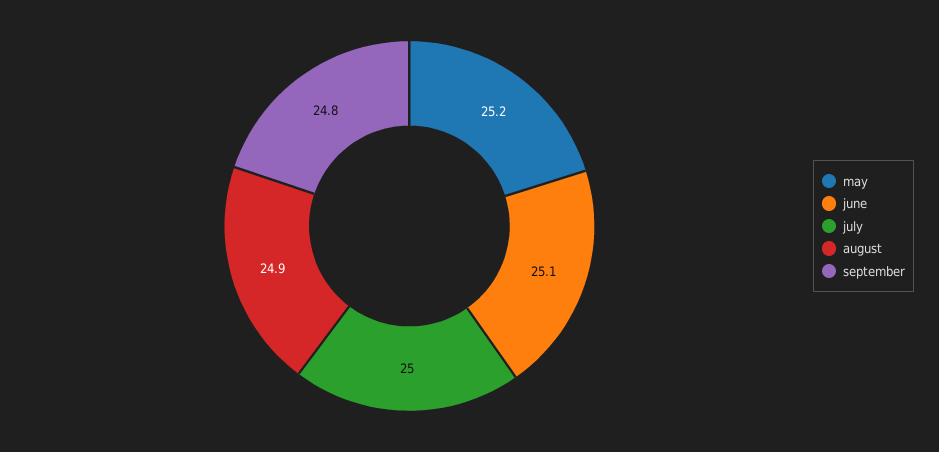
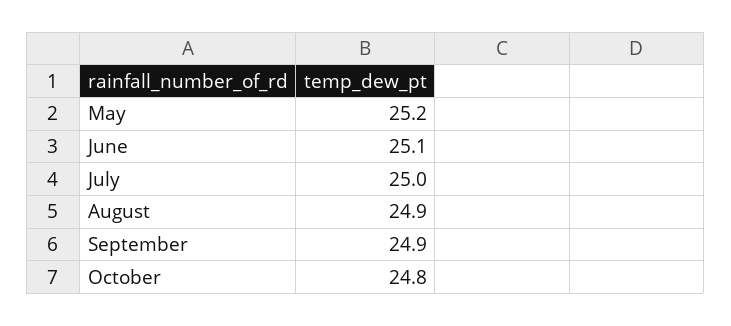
september: 24.8 -> 24.9
October: none -> 24.8

